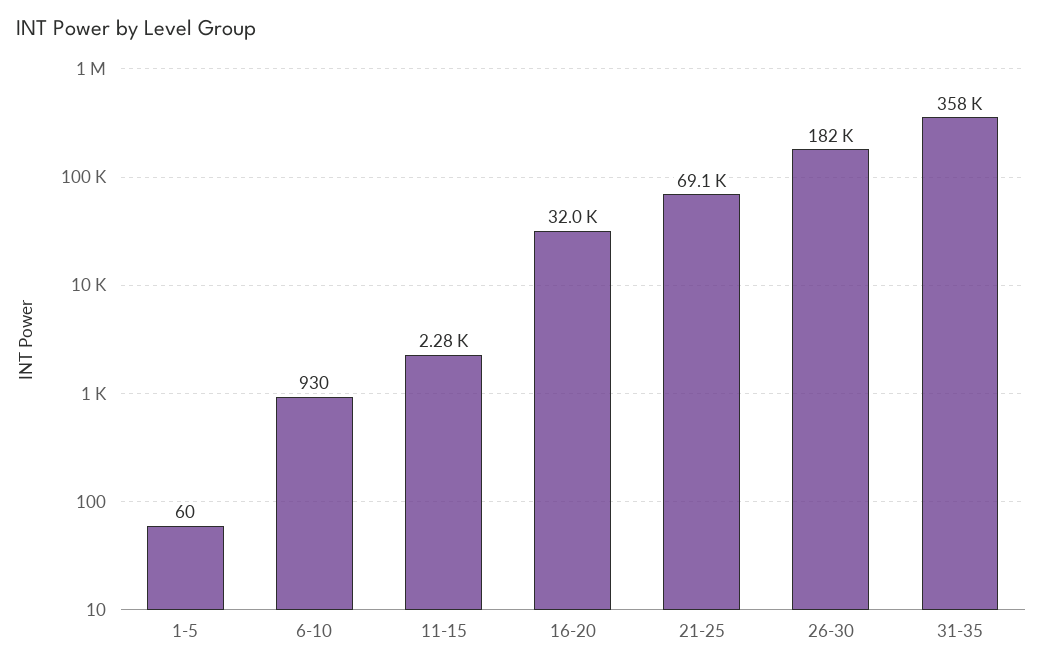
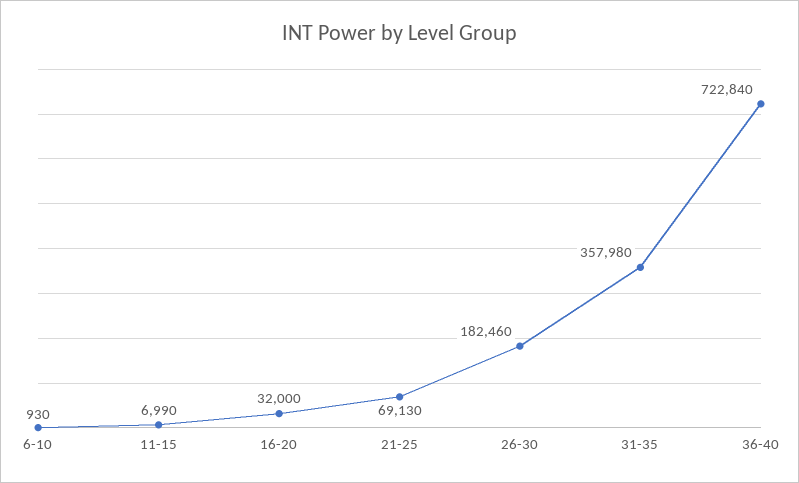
1-5: 60 -> none
11-15: 2280 -> 6990
36-40: none -> 722840

